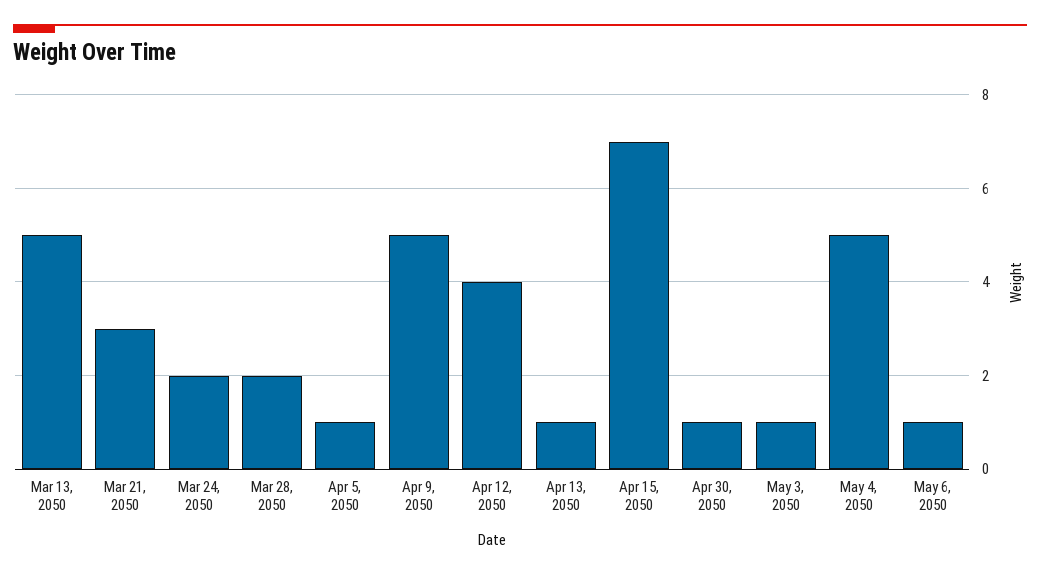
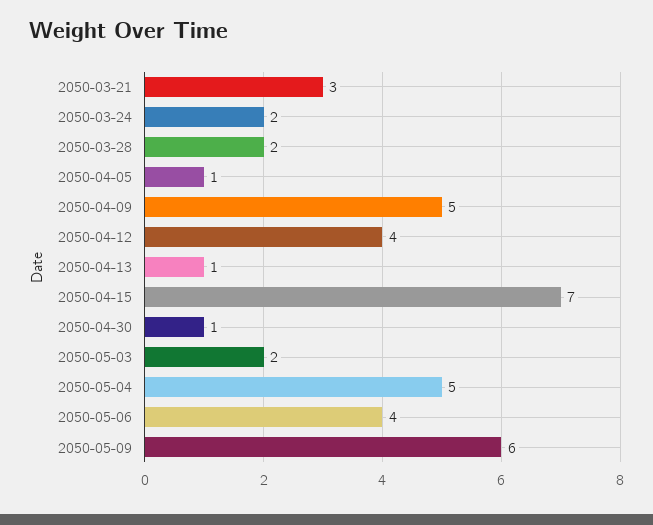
Mar 13, 2050: 5 -> none
May 3, 2050: 1 -> 2
May 6, 2050: 1 -> 4
2050-05-09: none -> 6

